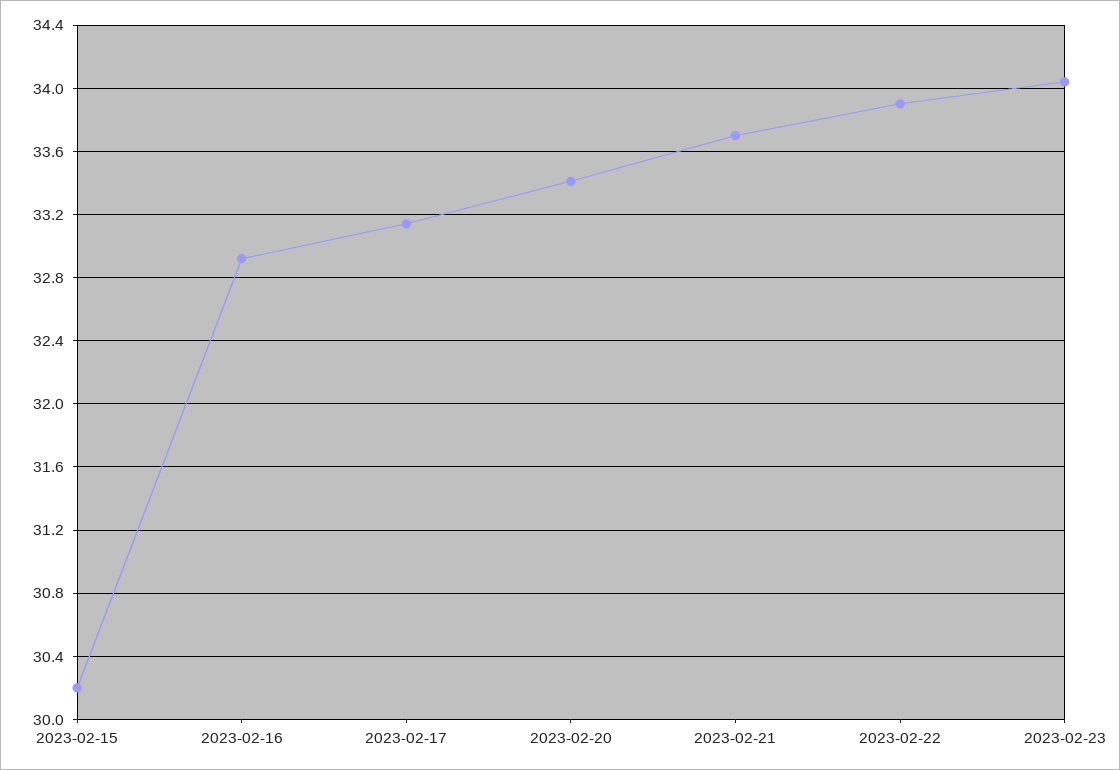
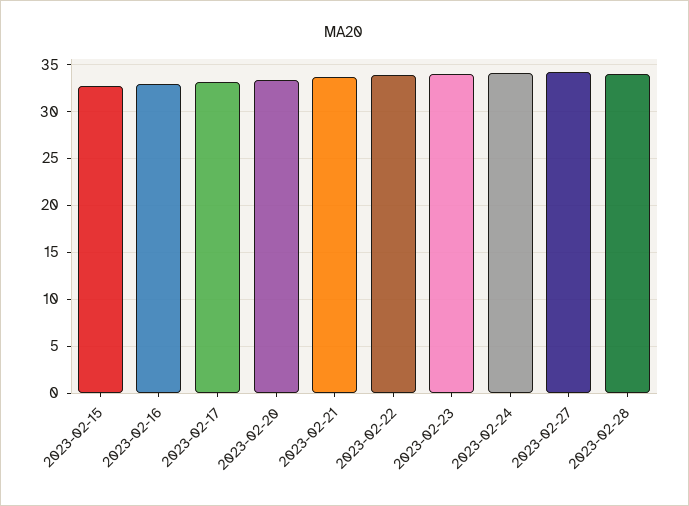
2023-02-15: 30.2 -> 33
2023-02-24: none -> 34
2023-02-27: none -> 34
2023-02-28: none -> 34

